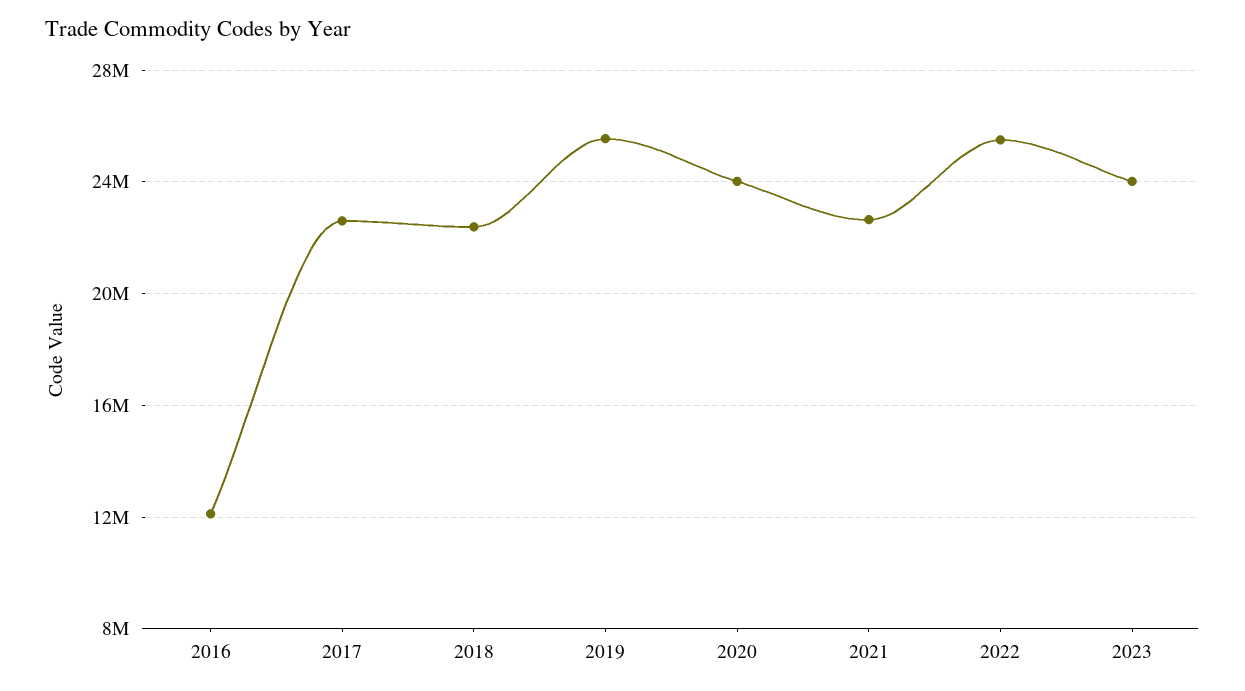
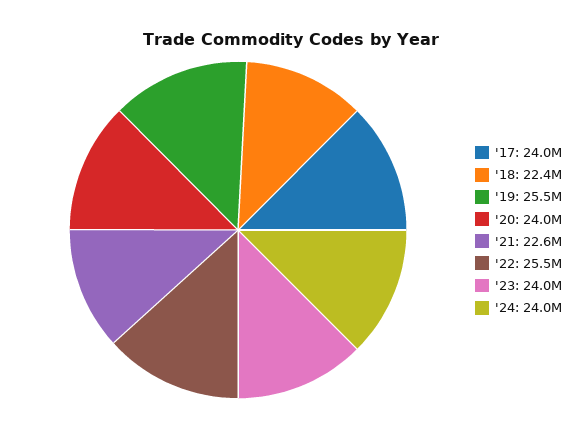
2016: 12000000 -> none
2017: 22500000 -> 24000000
'24: none -> 24000000

